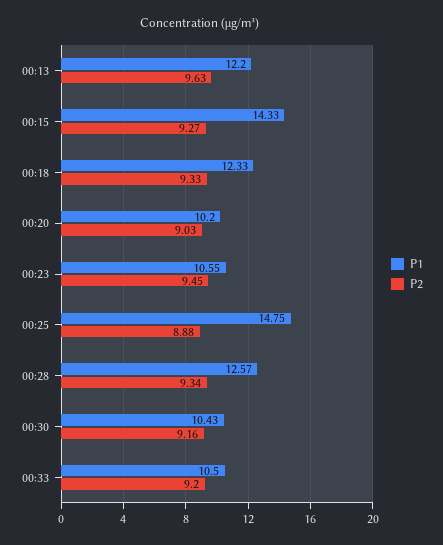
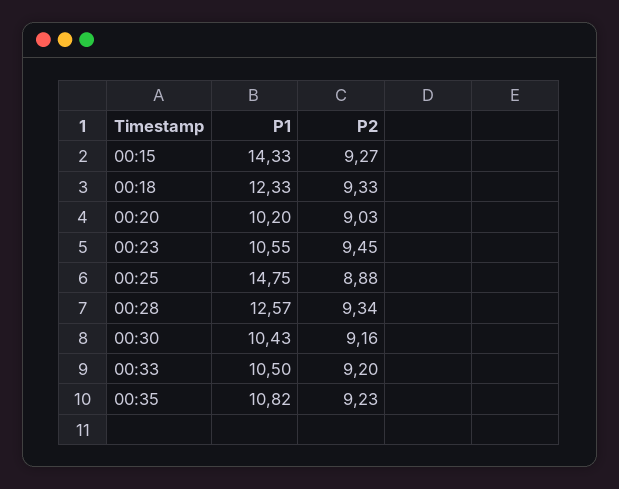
P1, 00:13: 12.2 -> none
P2, 00:13: 9.63 -> none
P1, 00:35: none -> 10.82
P2, 00:35: none -> 9.23

